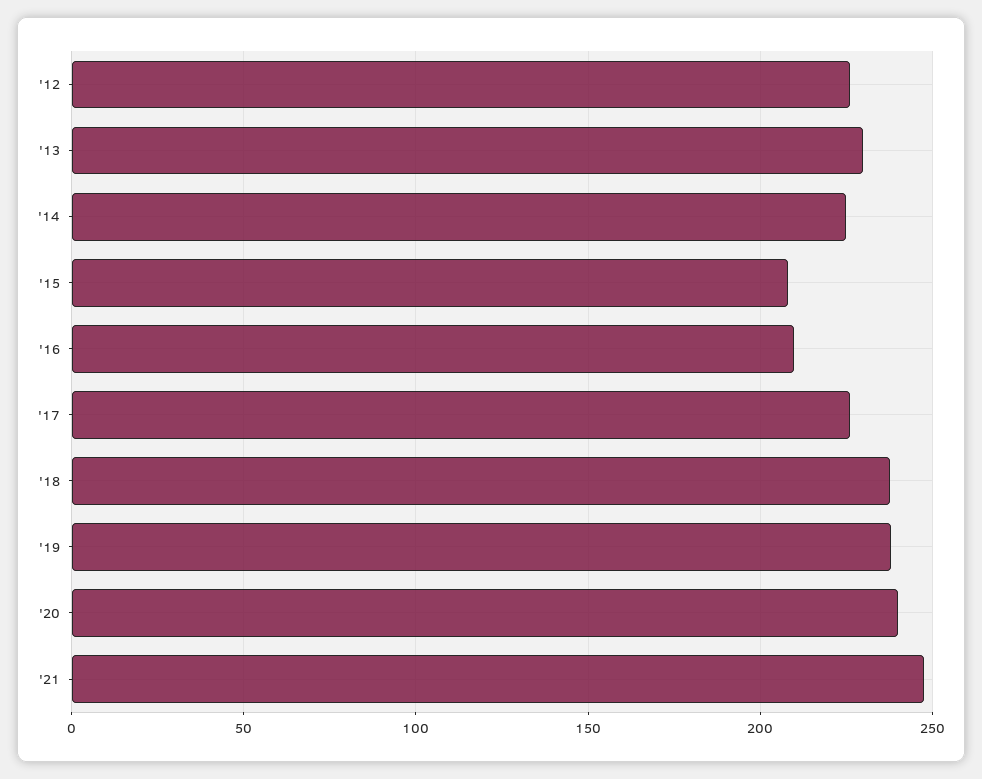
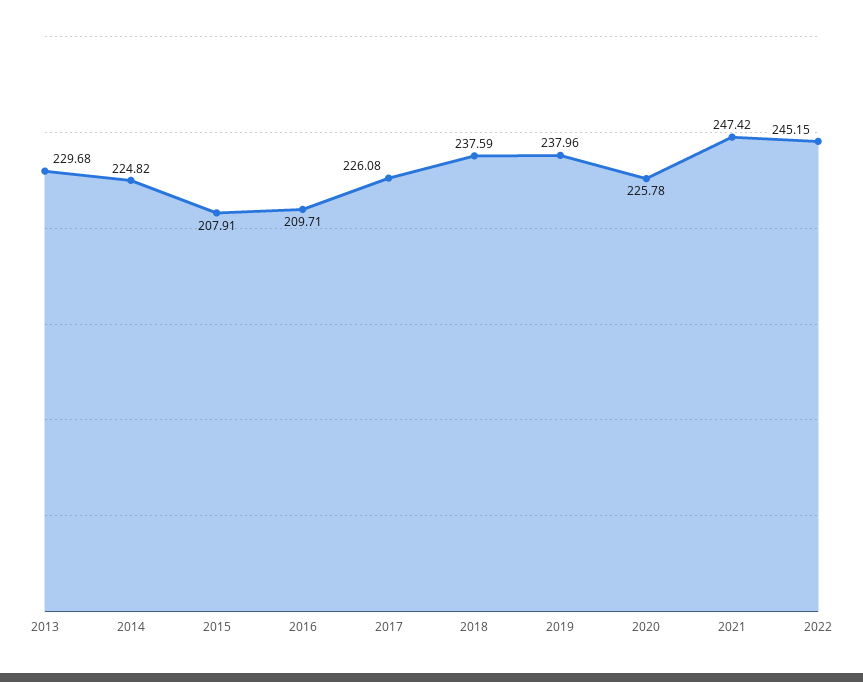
'12: 225 -> none
'20: 240 -> 225.78
2022: none -> 245.15

